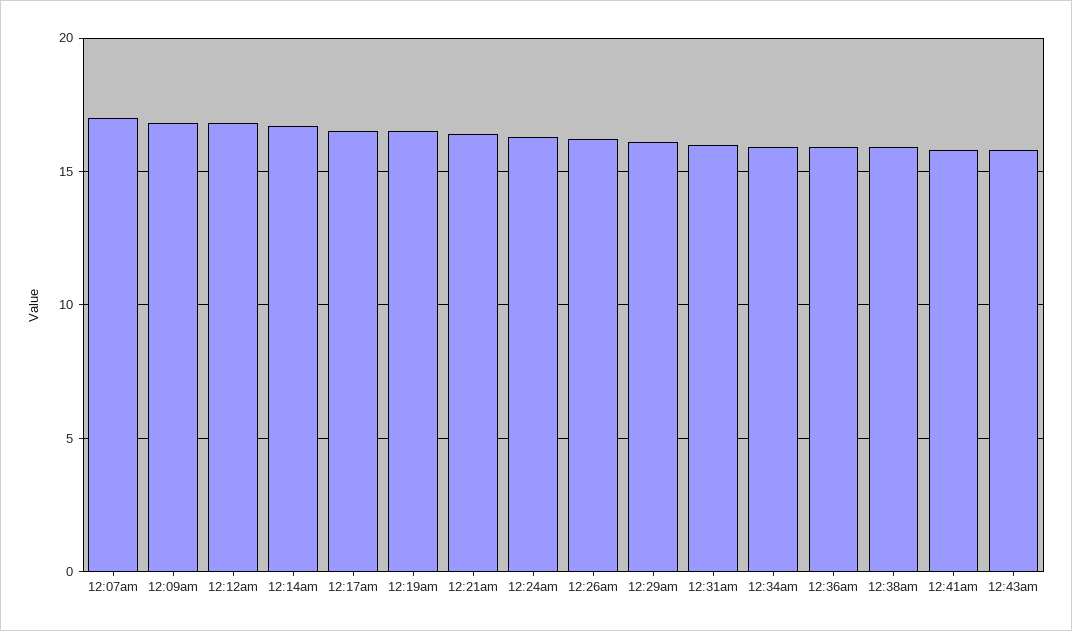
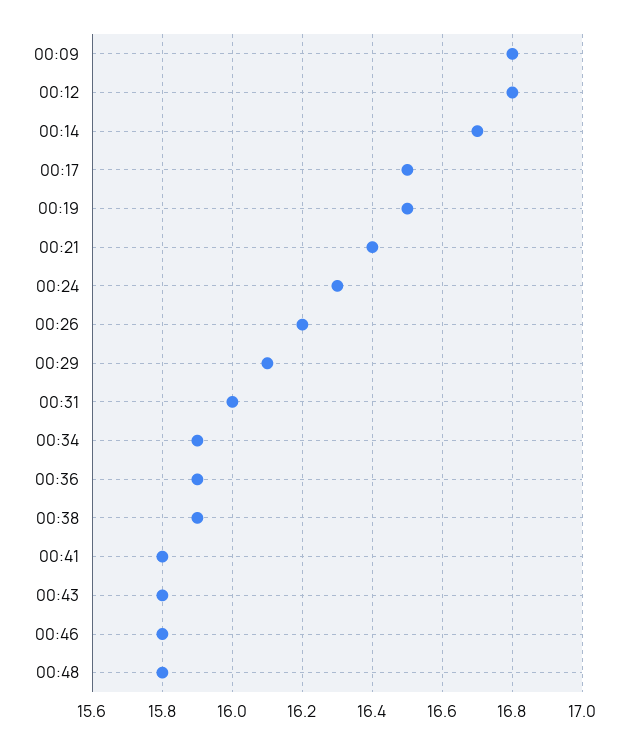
12:07am: 17 -> none
00:46: none -> 15.8
00:48: none -> 15.8

